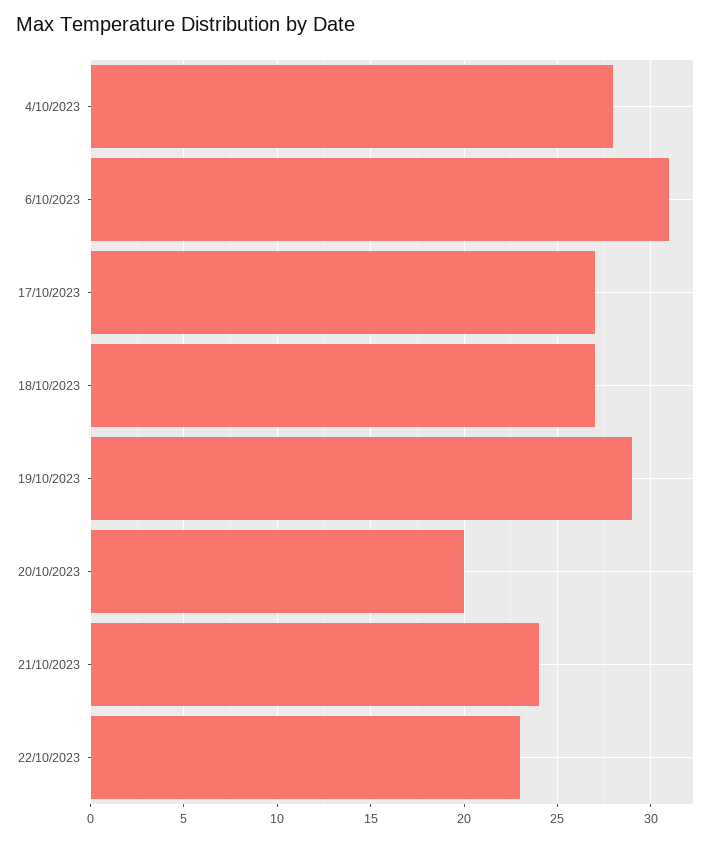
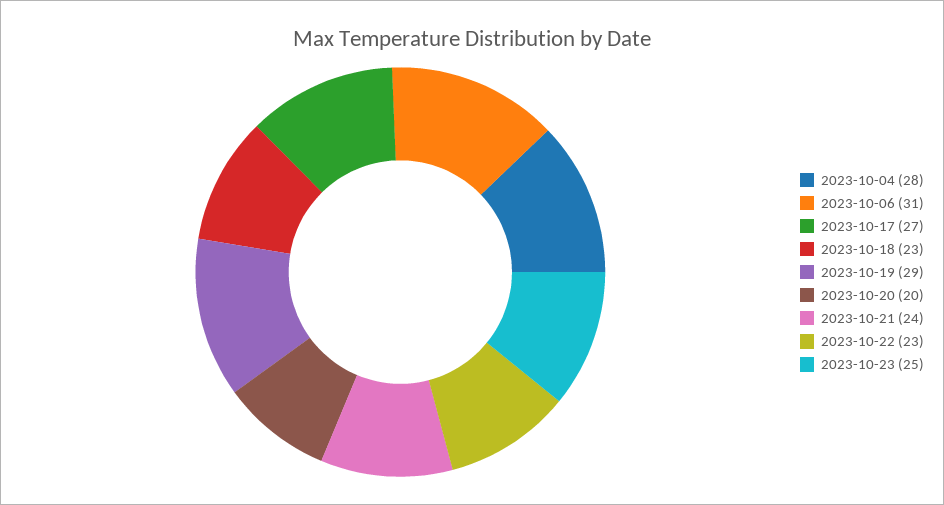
18/10/2023: 27 -> 23
2023-10-23: none -> 25

